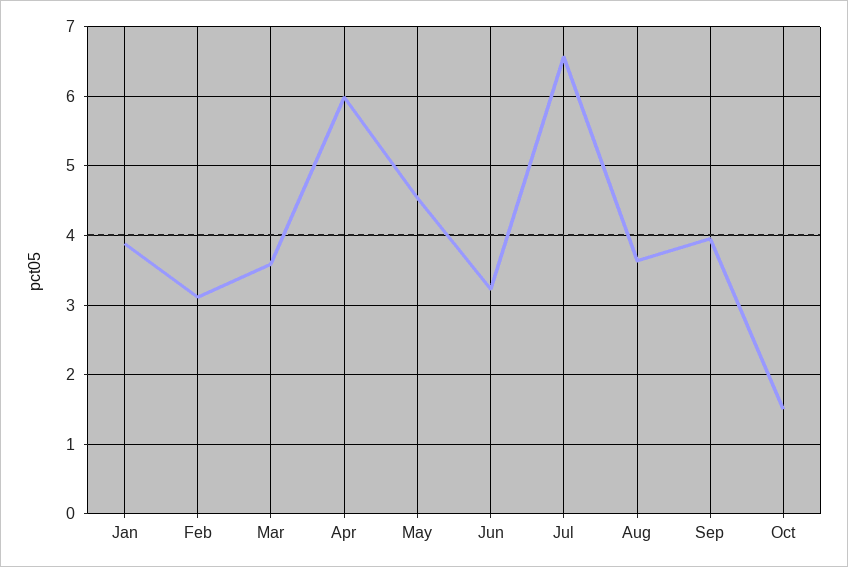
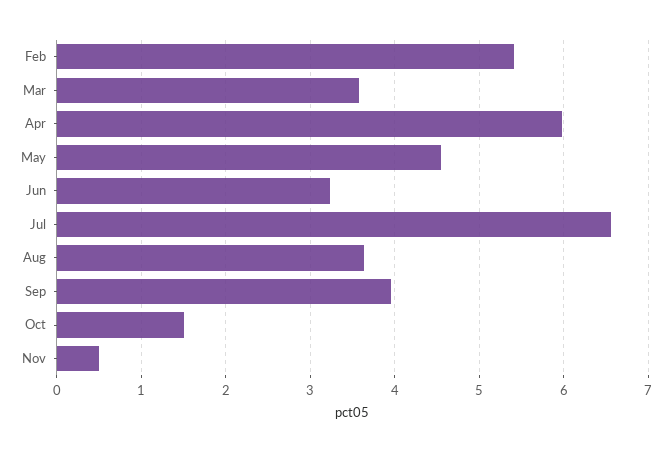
Jan: 3.9 -> none
Feb: 3.1 -> 5.4
Nov: none -> 0.5

